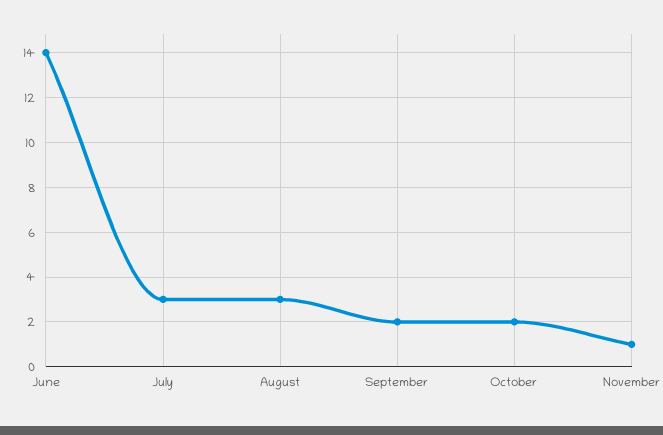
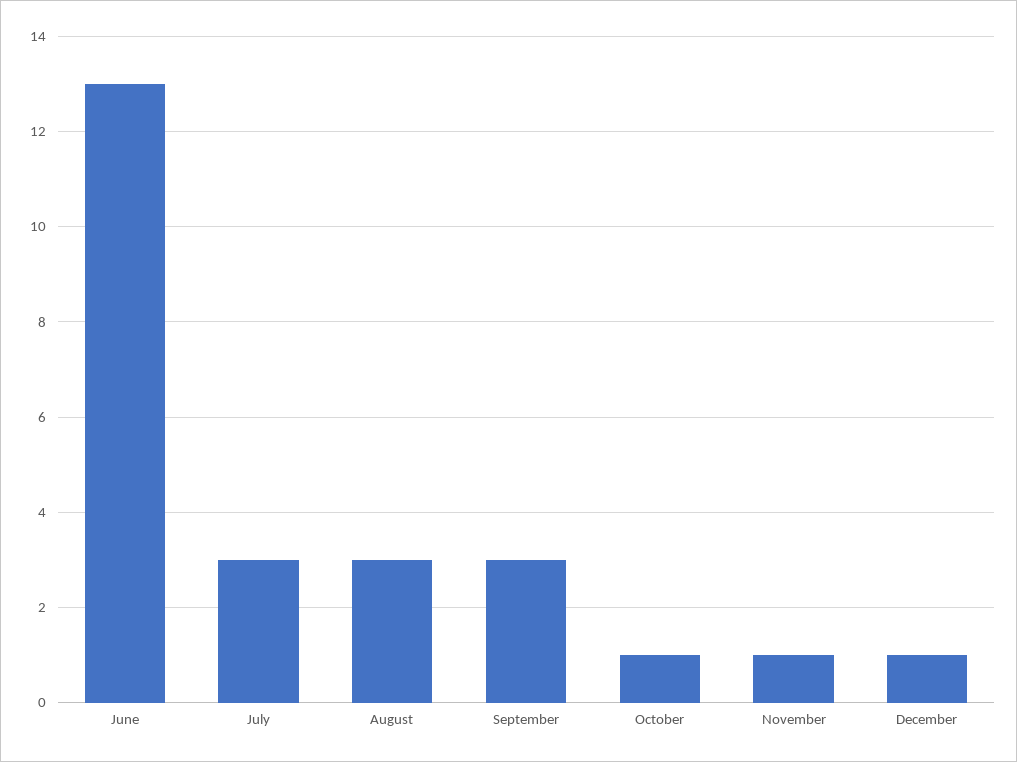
June: 14 -> 13
September: 2 -> 3
October: 2 -> 1
December: none -> 1

